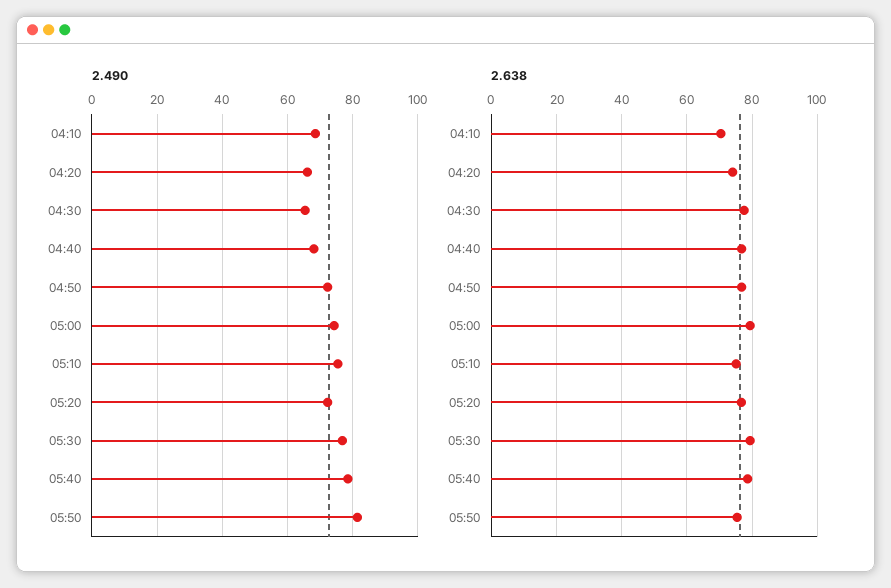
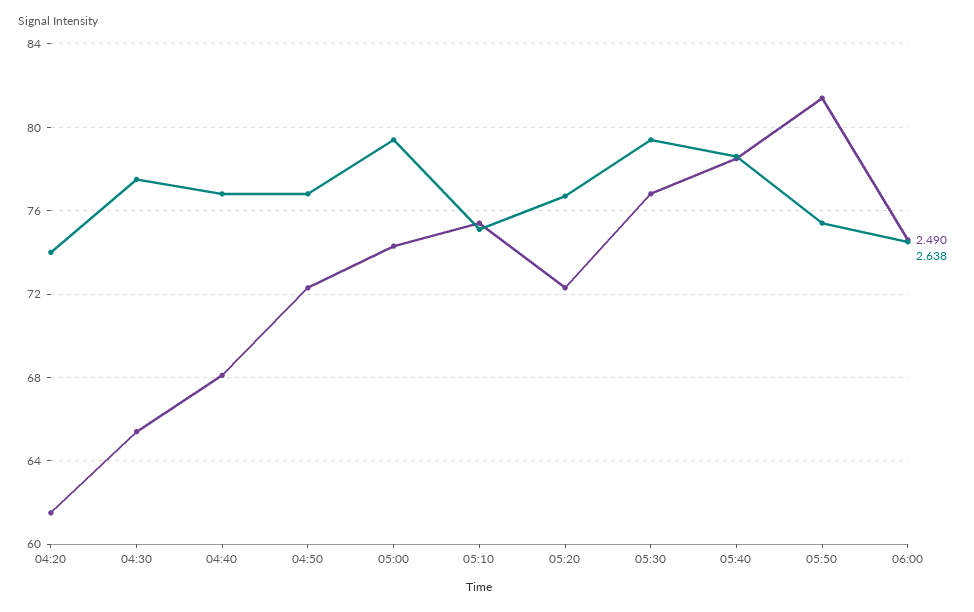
2.490, 04:10: 68 -> none
2.490, 04:20: 66 -> 61.5
2.638, 04:10: 70 -> none
2.490, 06:00: none -> 74.5
2.638, 06:00: none -> 74.5

